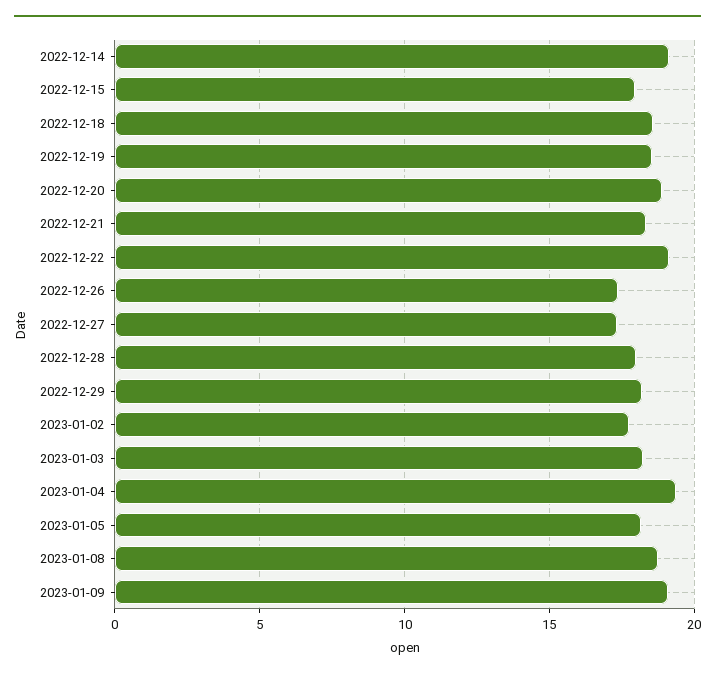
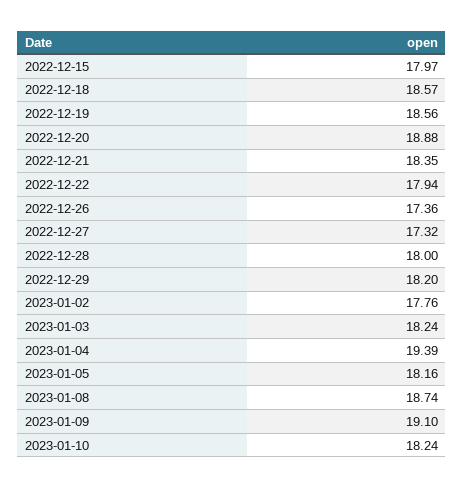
2022-12-14: 19 -> none
2022-12-22: 19 -> 17.94
2023-01-10: none -> 18.24

